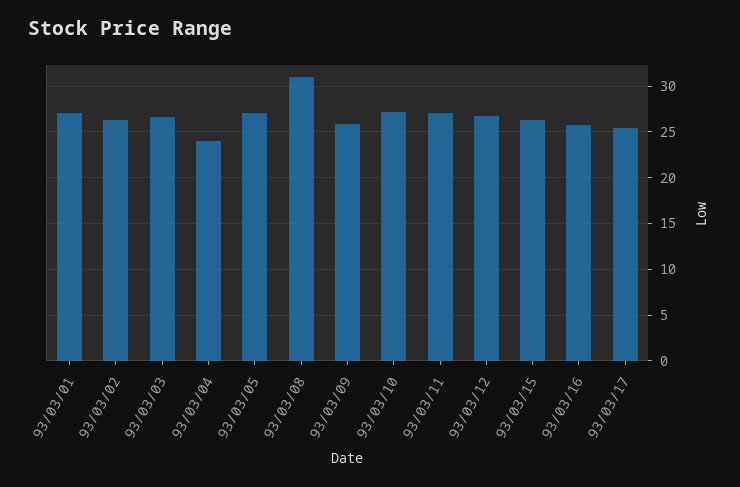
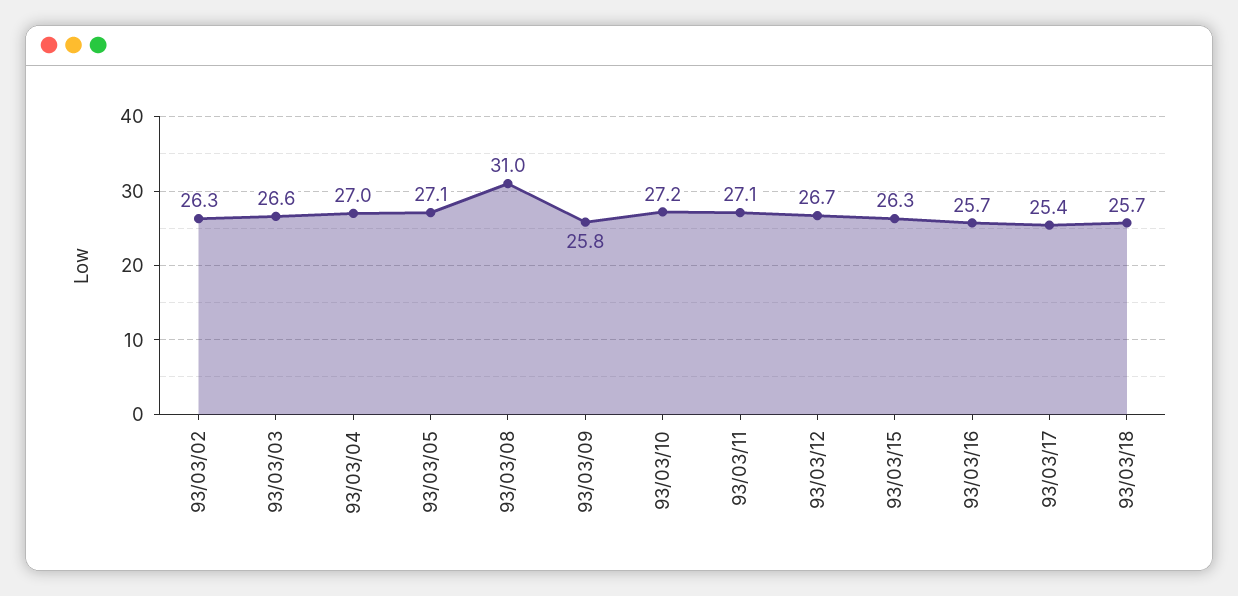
93/03/01: 27 -> none
93/03/04: 24 -> 27
93/03/18: none -> 25.7

